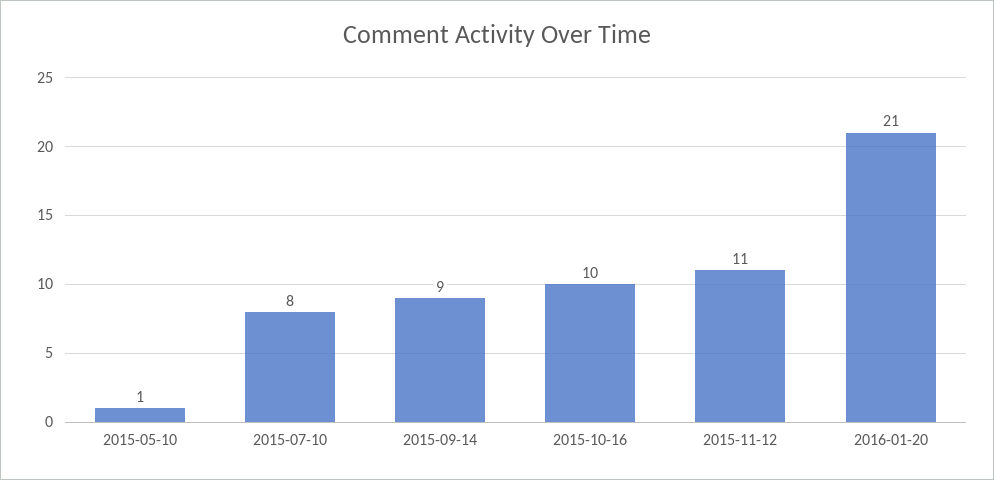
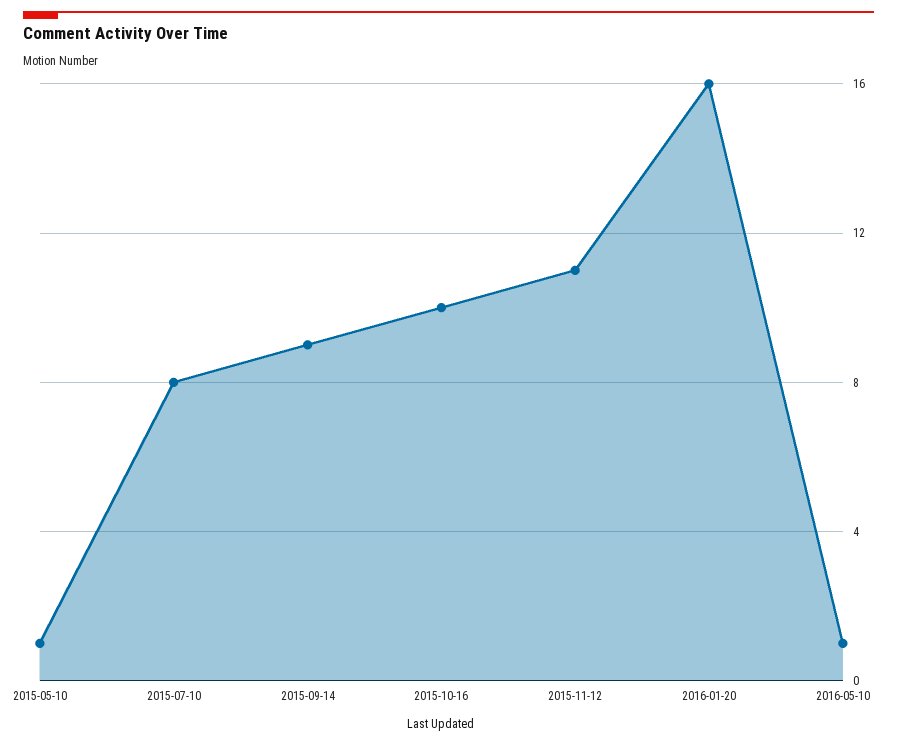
2016-01-20: 21 -> 16
2016-05-10: none -> 1

